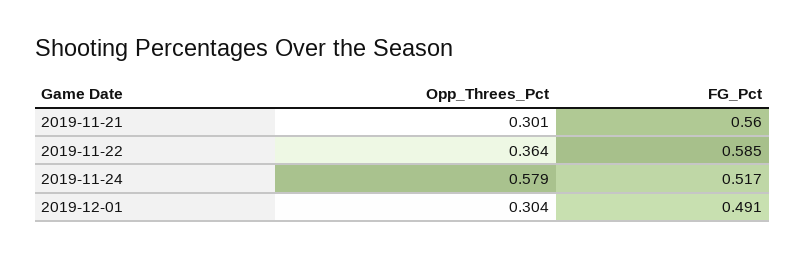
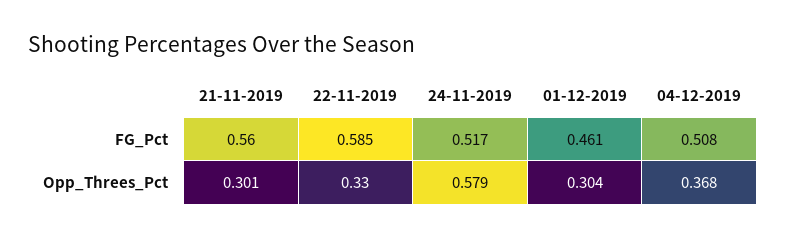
Opp_Threes_Pct, 2019-11-22: 0.364 -> 0.33
FG_Pct, 2019-12-01: 0.491 -> 0.461
FG_Pct, 04-12-2019: none -> 0.508
Opp_Threes_Pct, 04-12-2019: none -> 0.368

